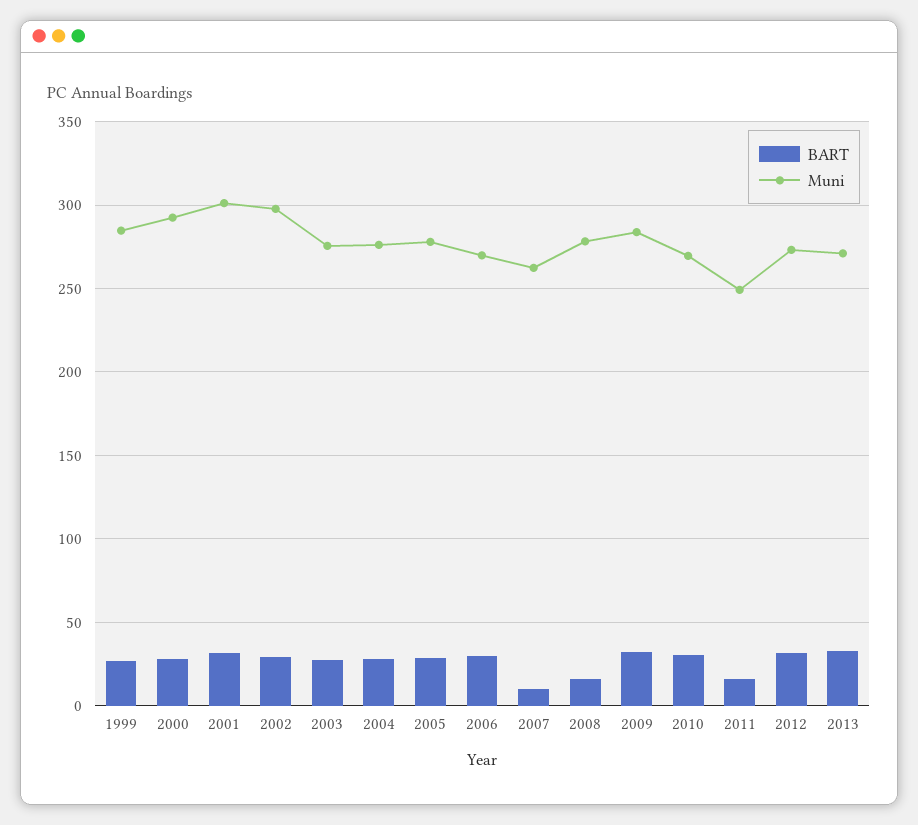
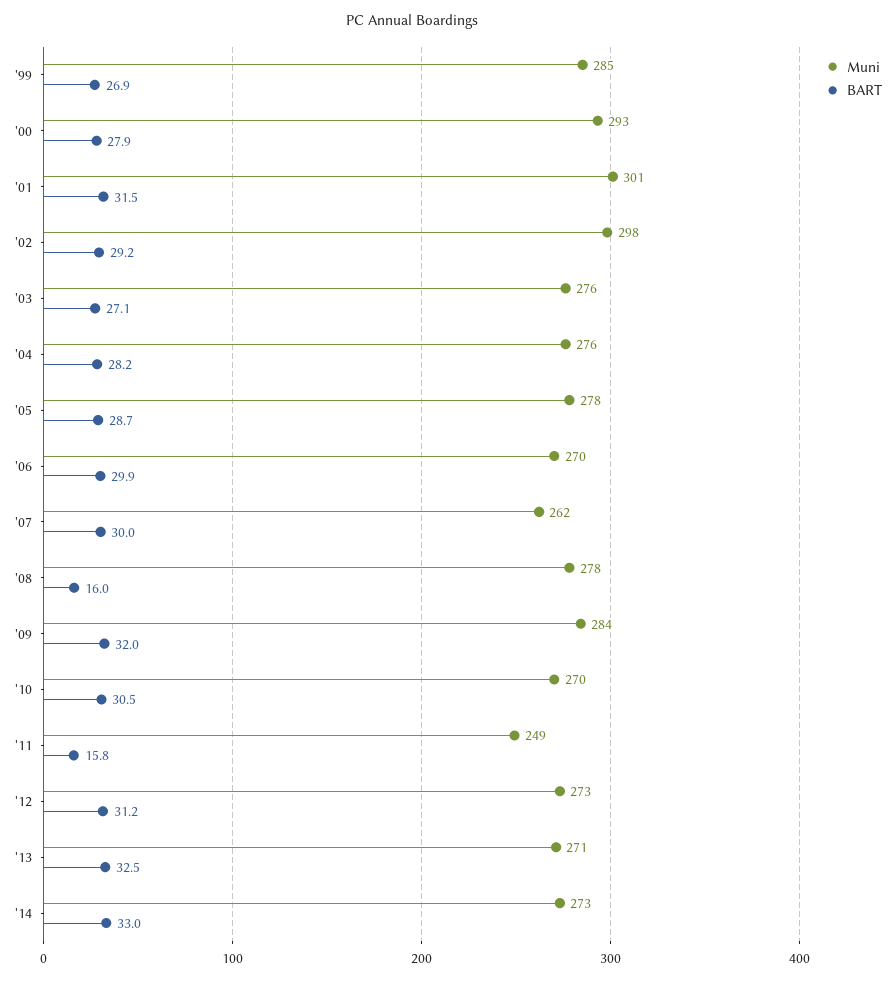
BART, 2007: 10 -> 30
Muni, '14: none -> 273
BART, '14: none -> 33

